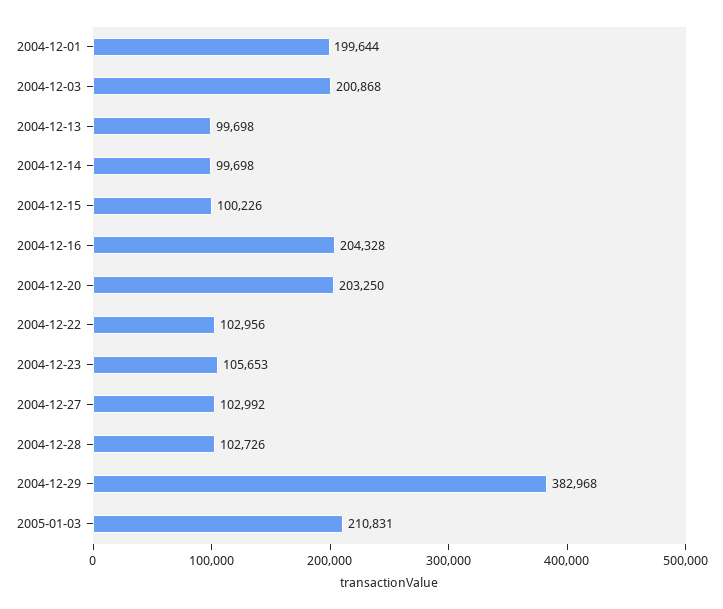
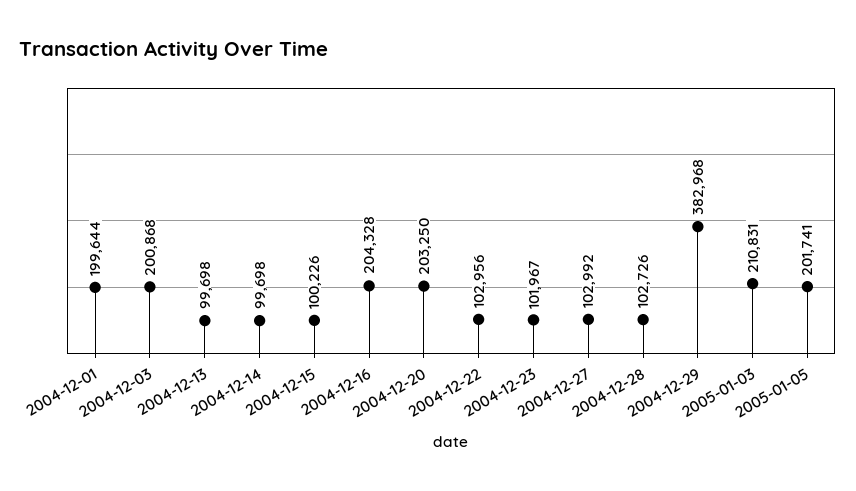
2004-12-23: 105653 -> 101967
2005-01-05: none -> 201741

